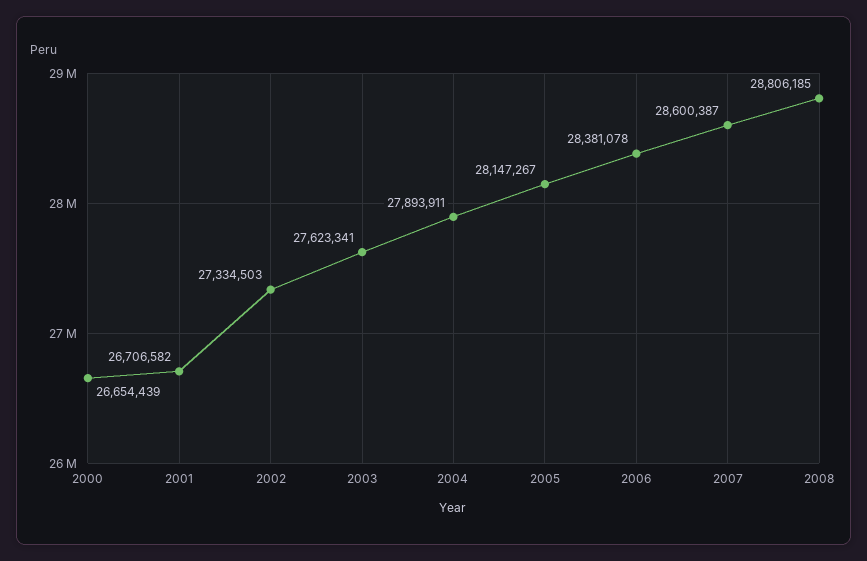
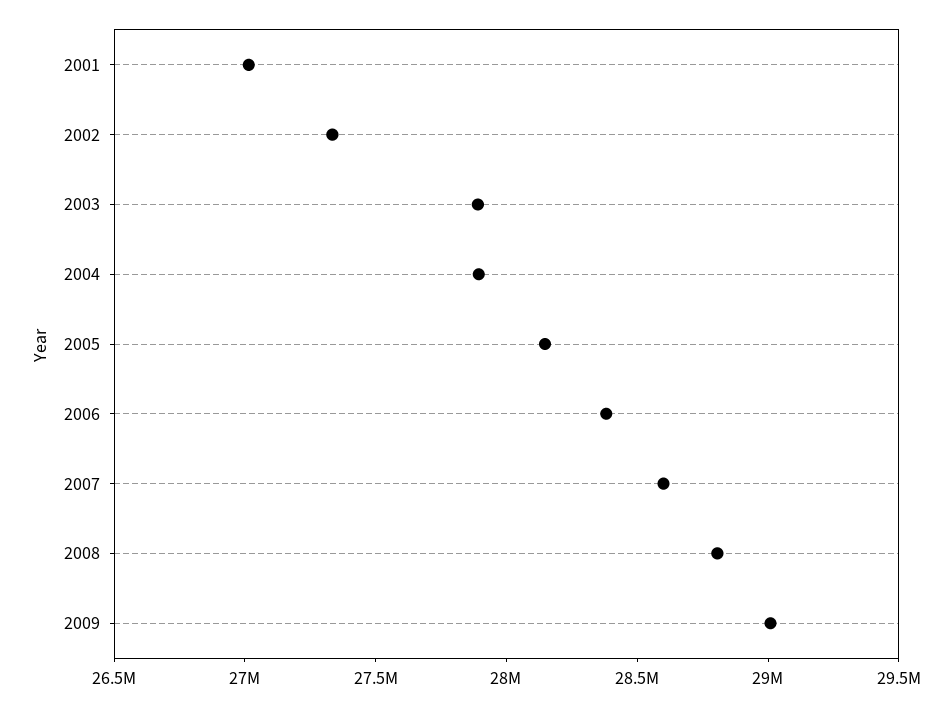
2000: 26654439 -> none
2001: 26706582 -> 27000000
2003: 27623341 -> 27900000
2009: none -> 29000000

